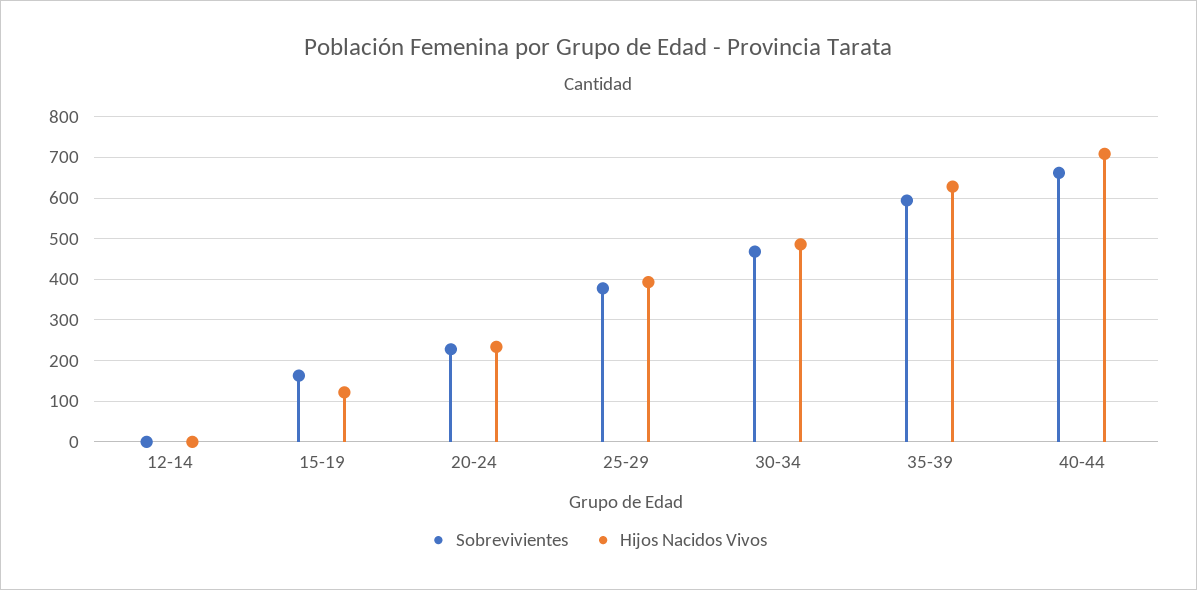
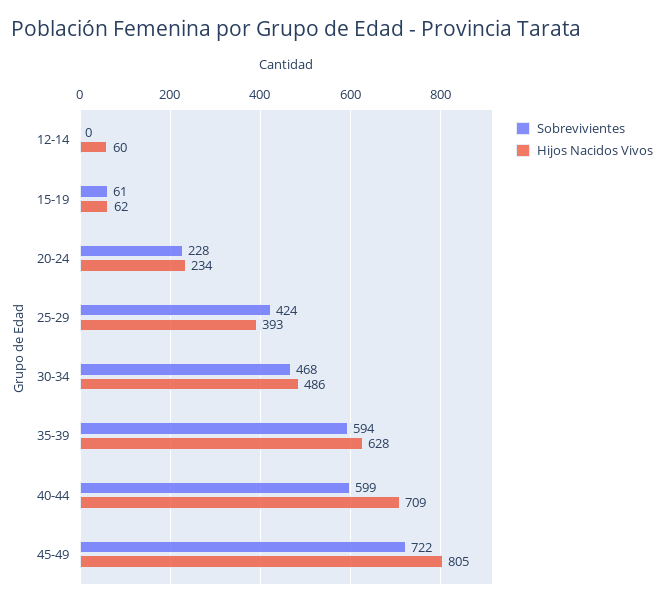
Hijos Nacidos Vivos, 12-14: 0 -> 60
Sobrevivientes, 15-19: 160 -> 61
Hijos Nacidos Vivos, 15-19: 120 -> 62
Sobrevivientes, 25-29: 380 -> 424
Sobrevivientes, 40-44: 660 -> 599
Sobrevivientes, 45-49: none -> 722
Hijos Nacidos Vivos, 45-49: none -> 805

